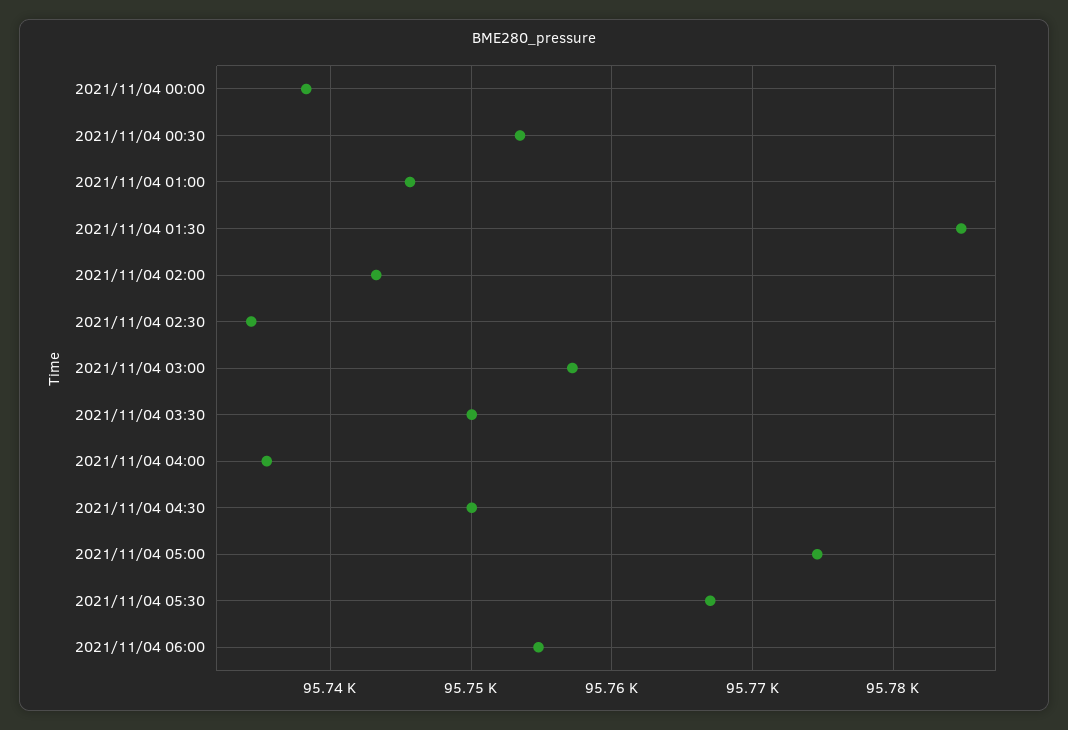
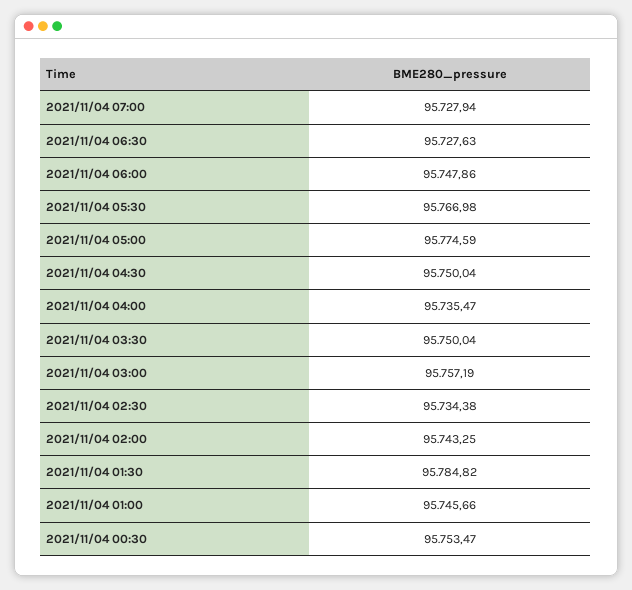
2021/11/04 00:00: 95738 -> none
2021/11/04 06:00: 95755 -> 95747.86
2021/11/04 07:00: none -> 95727.94
2021/11/04 06:30: none -> 95727.63

